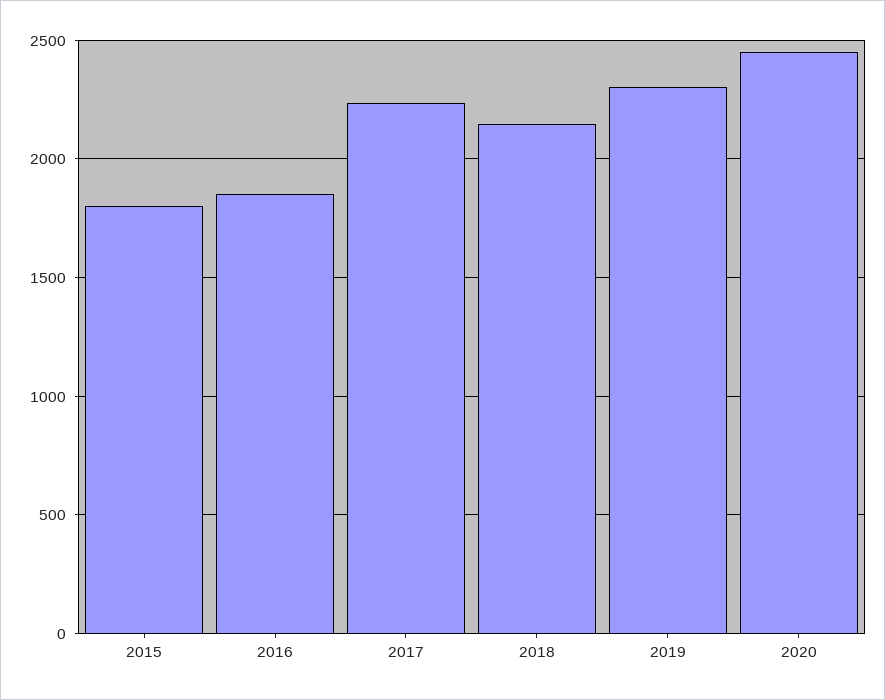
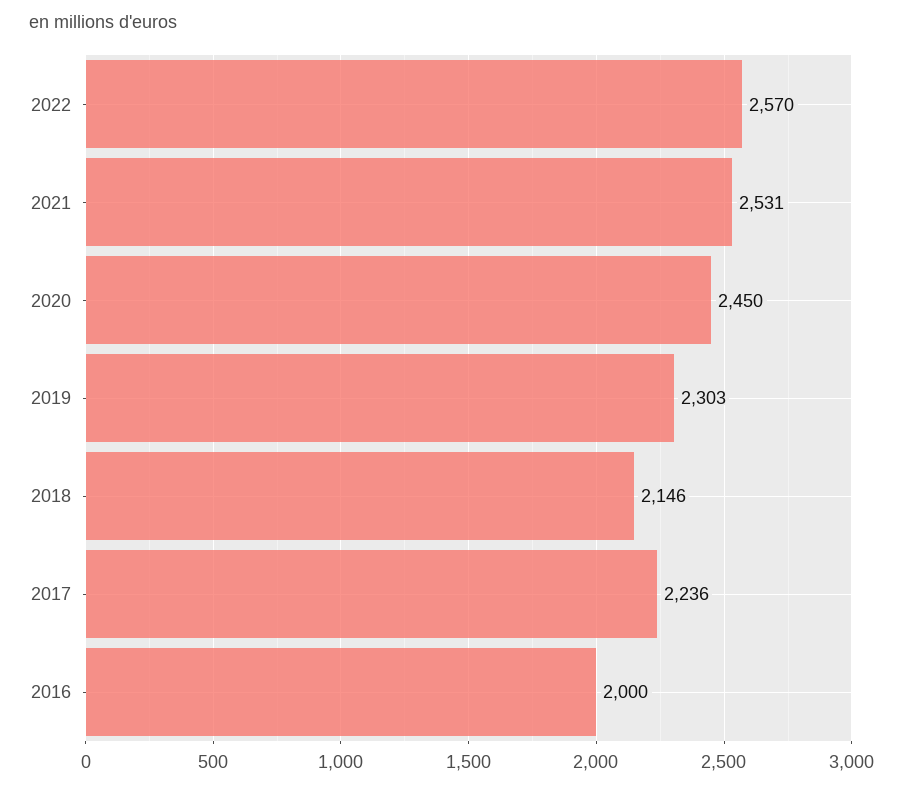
2015: 1800 -> none
2016: 1850 -> 2000
2022: none -> 2570
2021: none -> 2531

